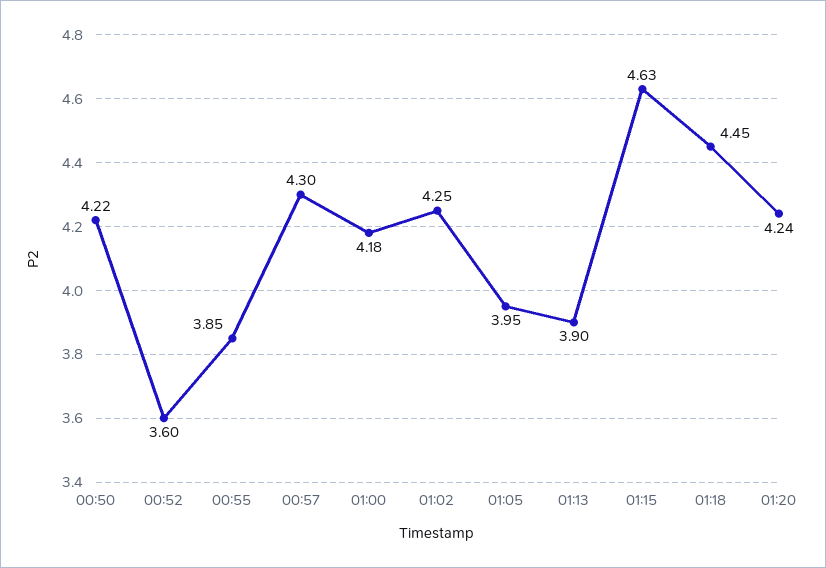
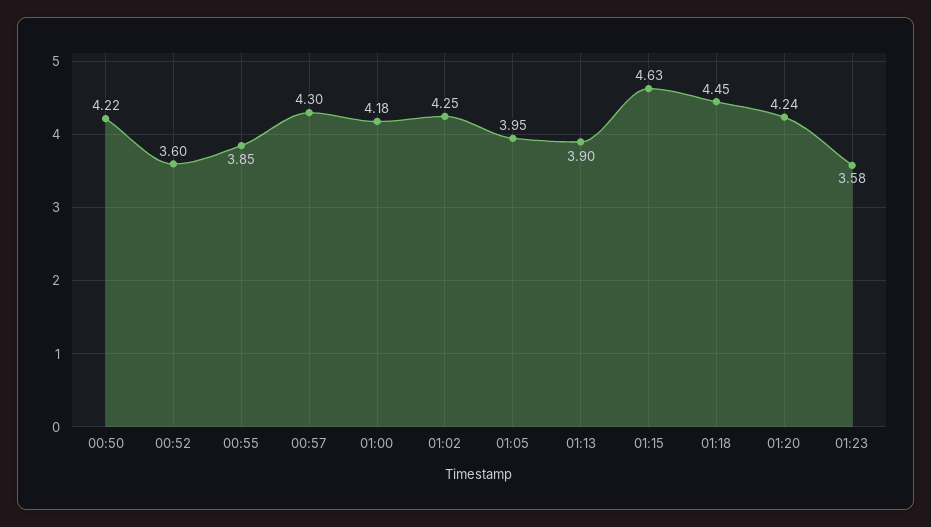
01:23: none -> 3.58

